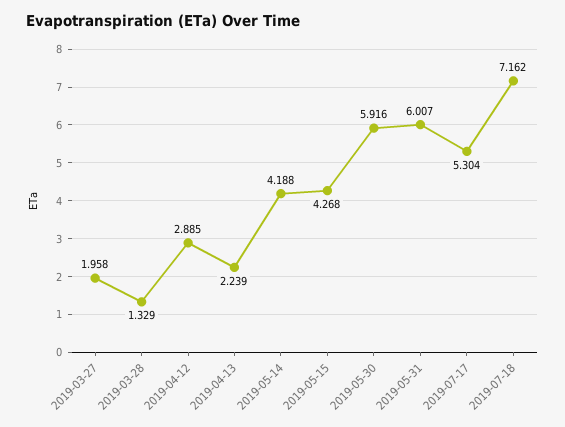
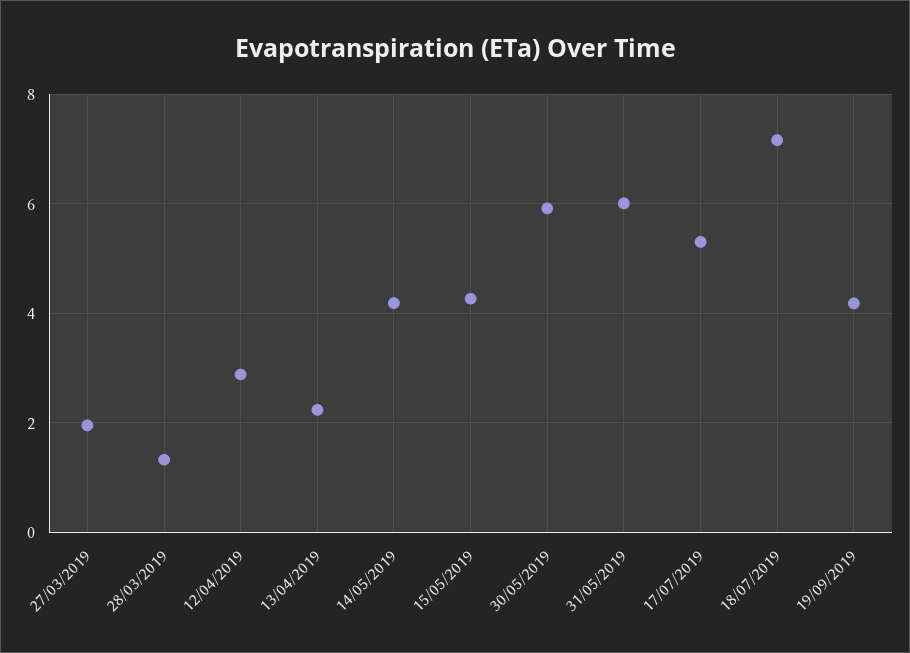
19/09/2019: none -> 4.2

